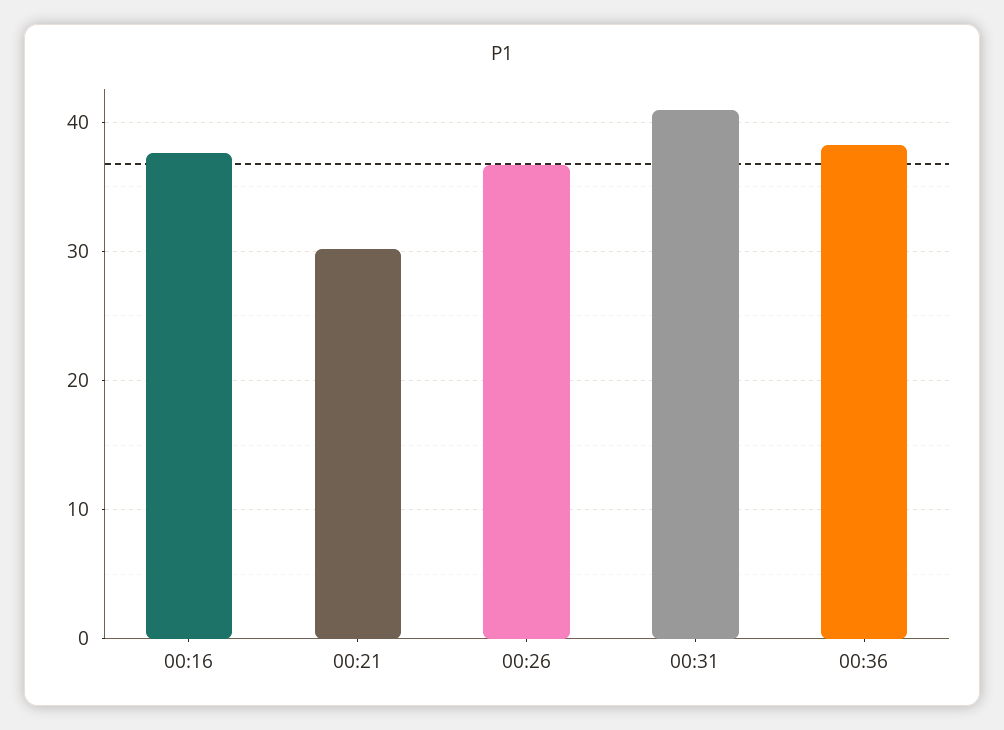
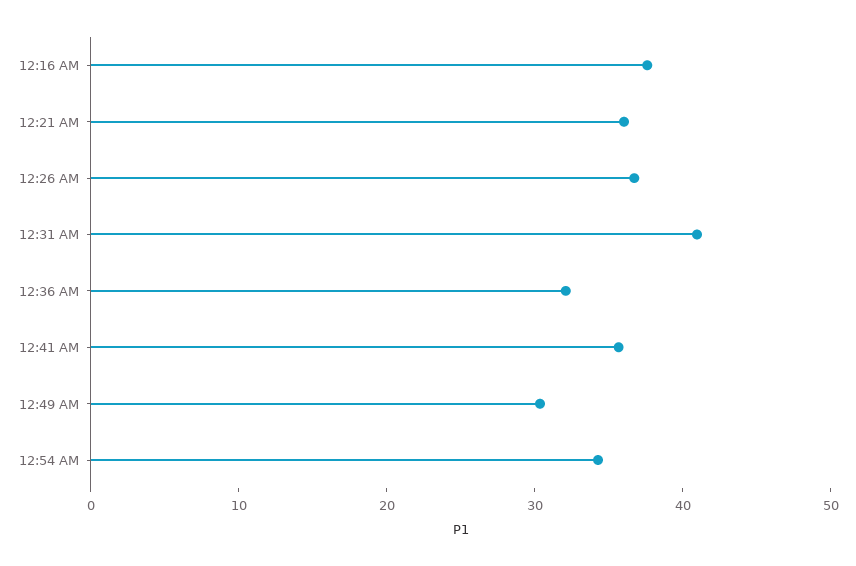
00:21: 30 -> 36
00:36: 38 -> 32
12:41 AM: none -> 36
12:49 AM: none -> 30
12:54 AM: none -> 34

